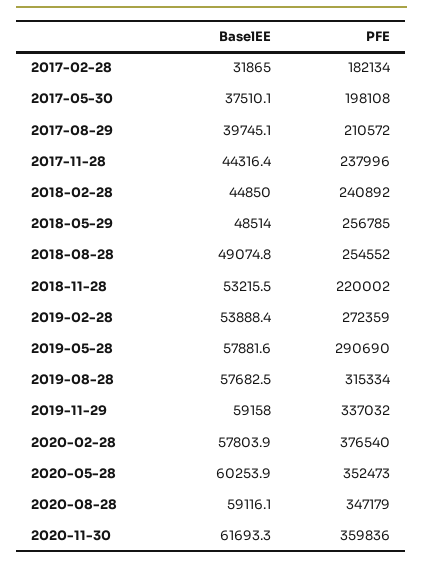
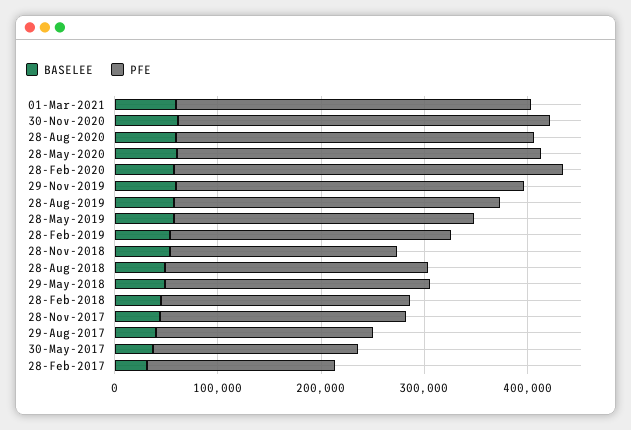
BaselEE, 01-Mar-2021: none -> 60000
PFE, 01-Mar-2021: none -> 340000

